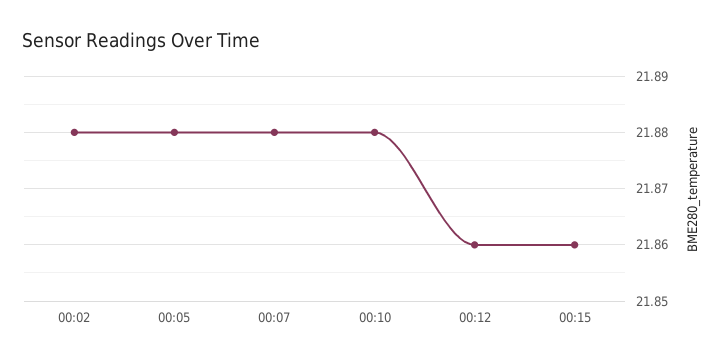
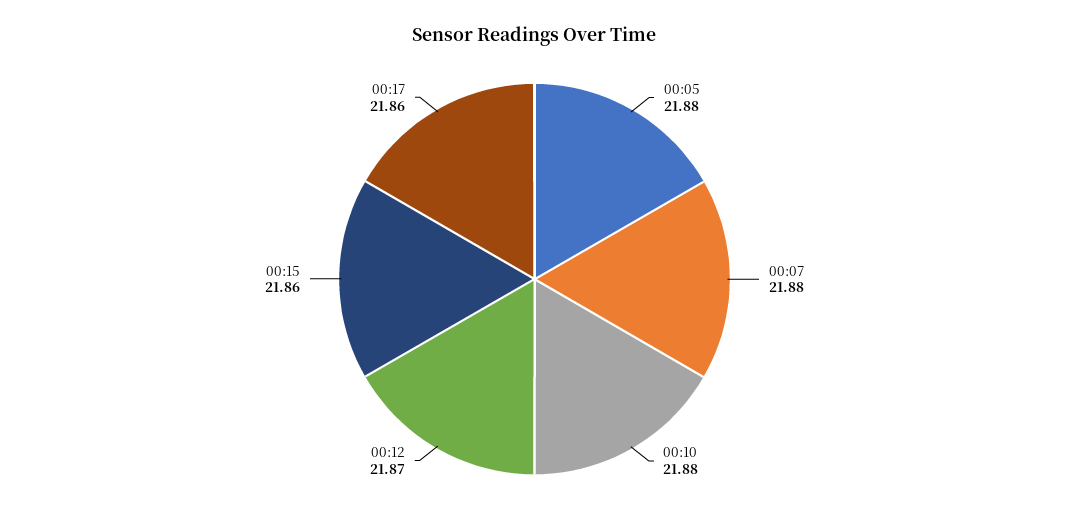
00:02: 21.88 -> none
00:12: 21.86 -> 21.87
00:17: none -> 21.86

